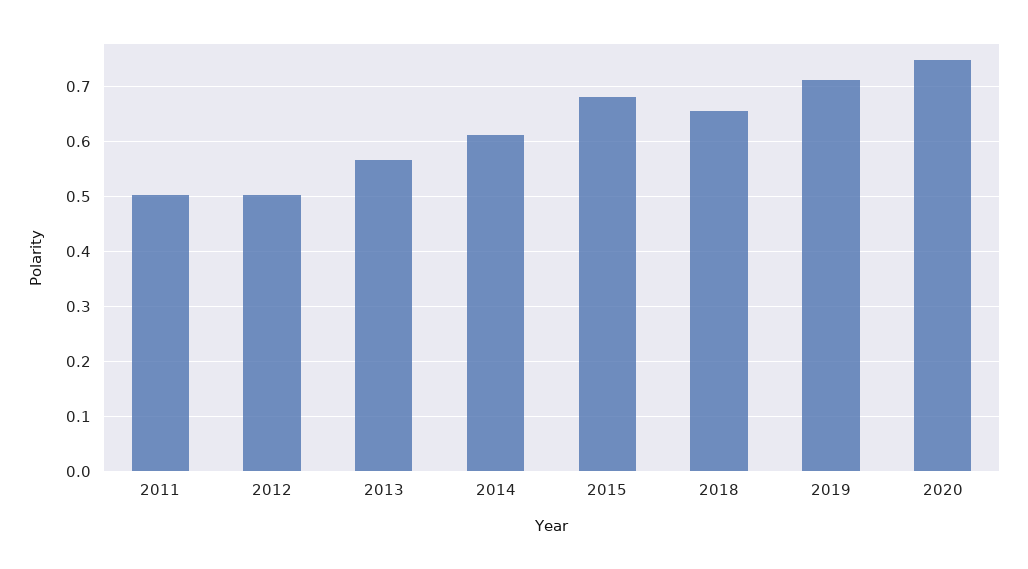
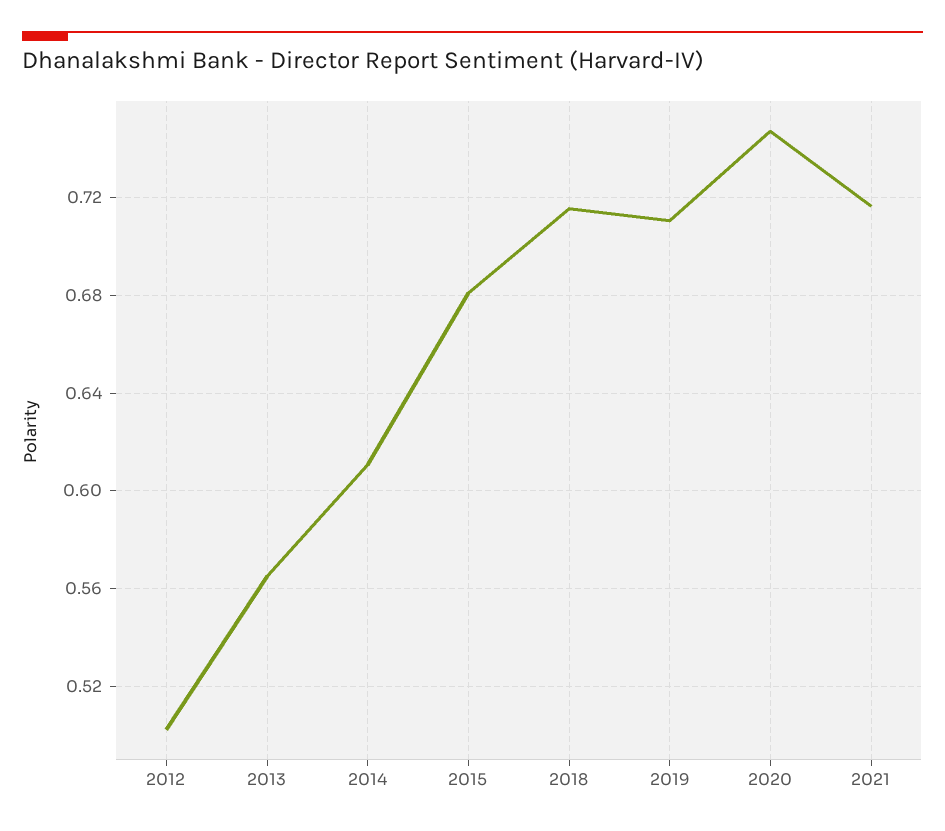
2011: 0.5 -> none
2018: 0.66 -> 0.715
2021: none -> 0.715

